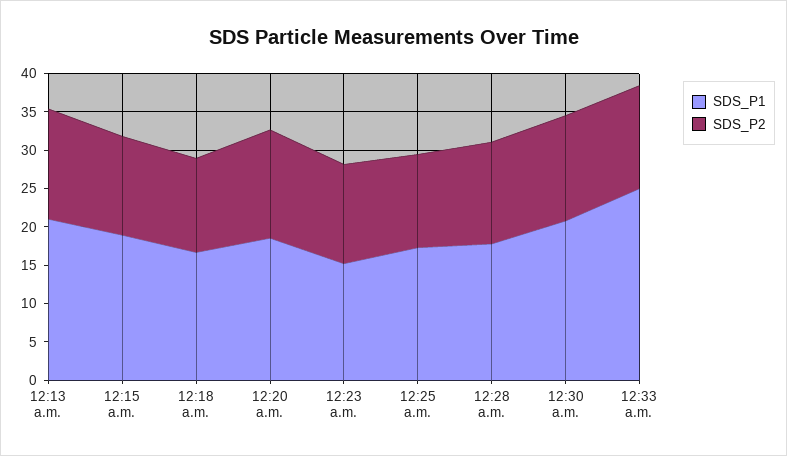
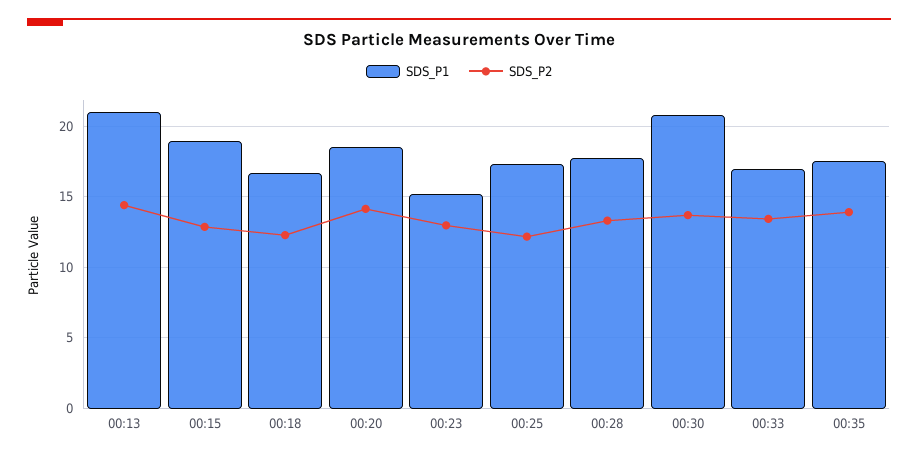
SDS_P1, 12:33 a.m.: 25 -> 17
SDS_P1, 00:35: none -> 17.5
SDS_P2, 00:35: none -> 14

